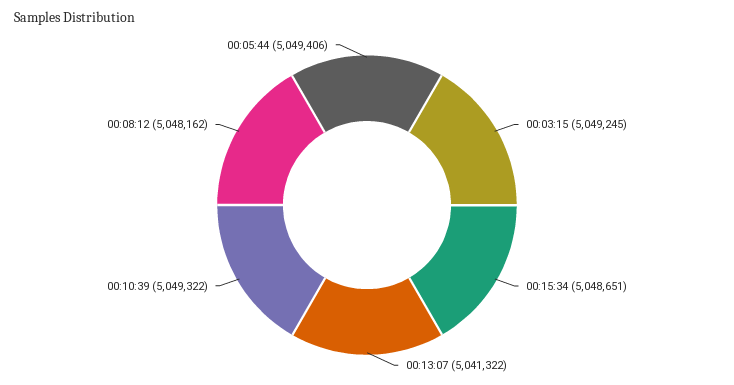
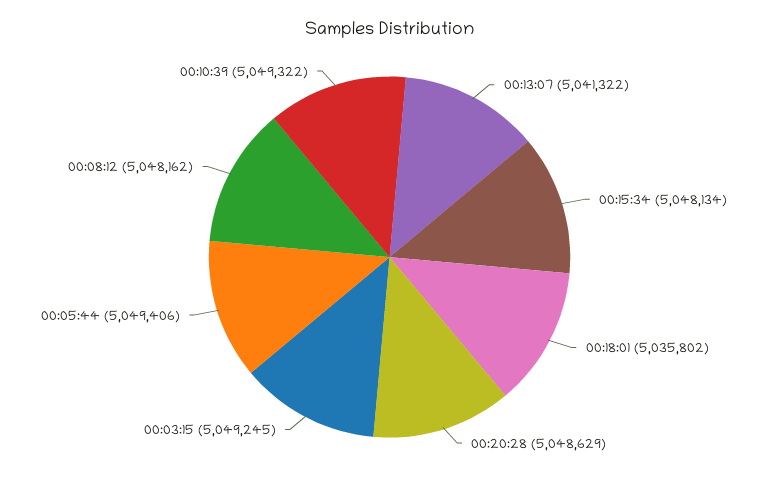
00:15:34: 5048651 -> 5048134
00:18:01: none -> 5035802
00:20:28: none -> 5048629

